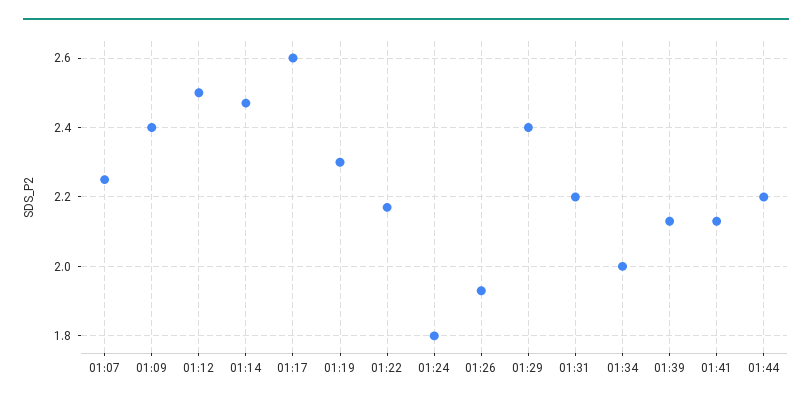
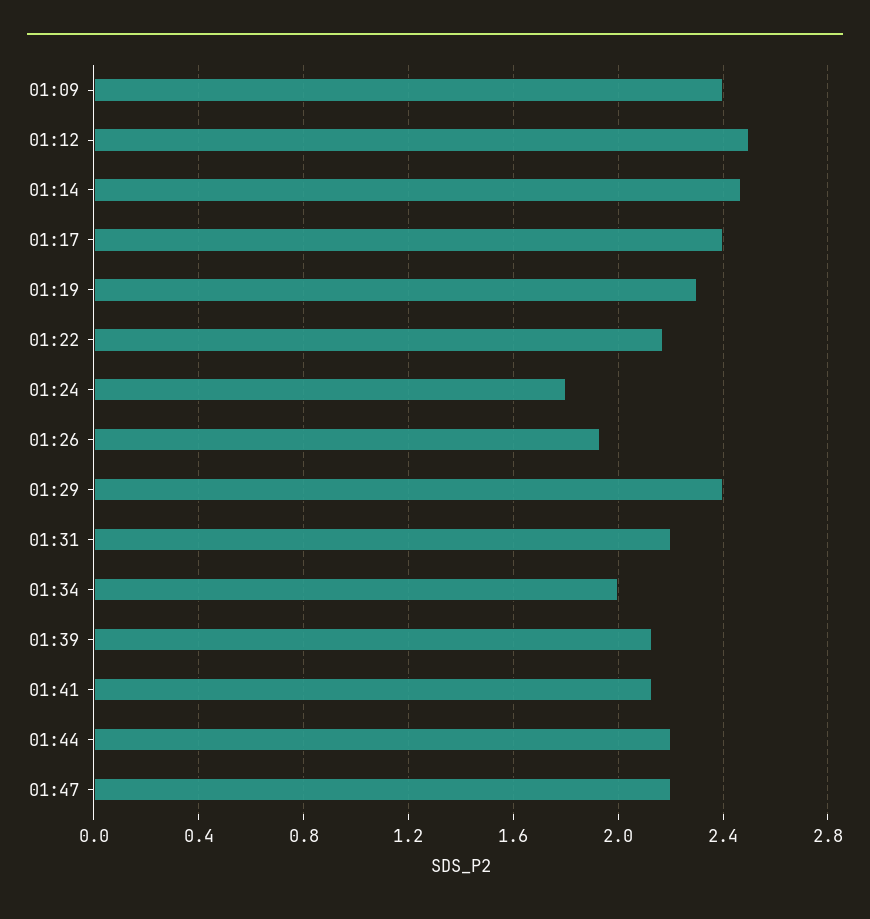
01:07: 2.25 -> none
01:17: 2.6 -> 2.4
01:47: none -> 2.2

